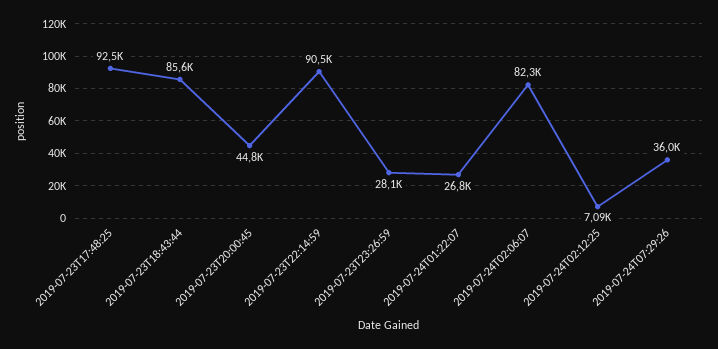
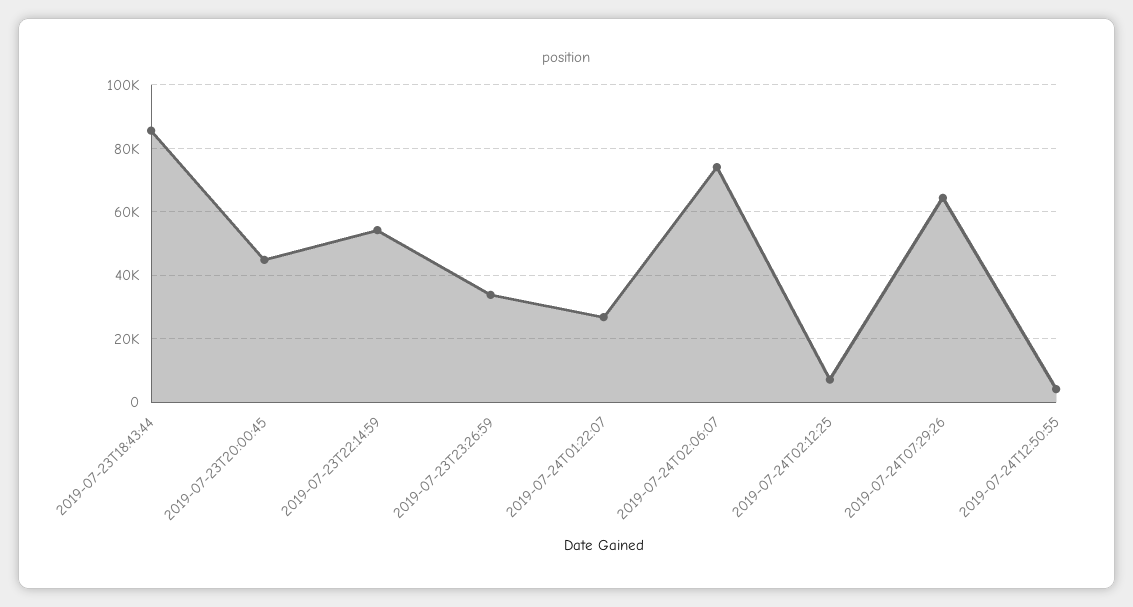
2019-07-23T17:48:25: 92500 -> none
2019-07-23T22:14:59: 90500 -> 54000
2019-07-23T23:26:59: 28100 -> 34000
2019-07-24T02:06:07: 82300 -> 74000
2019-07-24T07:29:26: 36000 -> 64000
2019-07-24T12:50:55: none -> 4000

